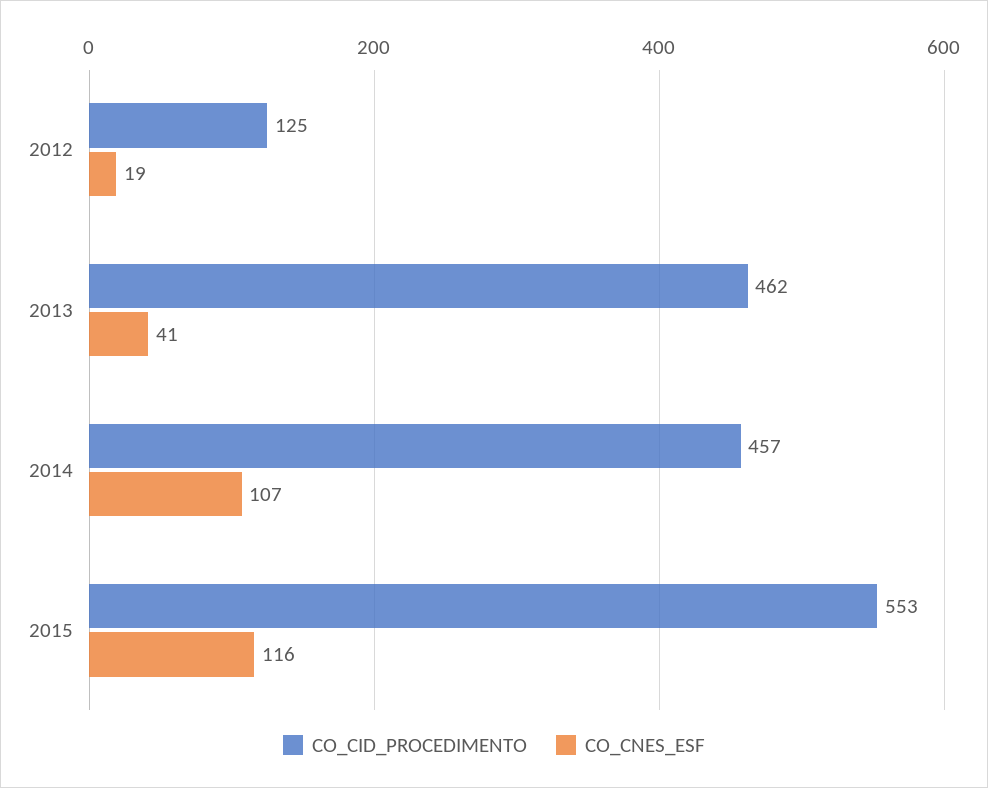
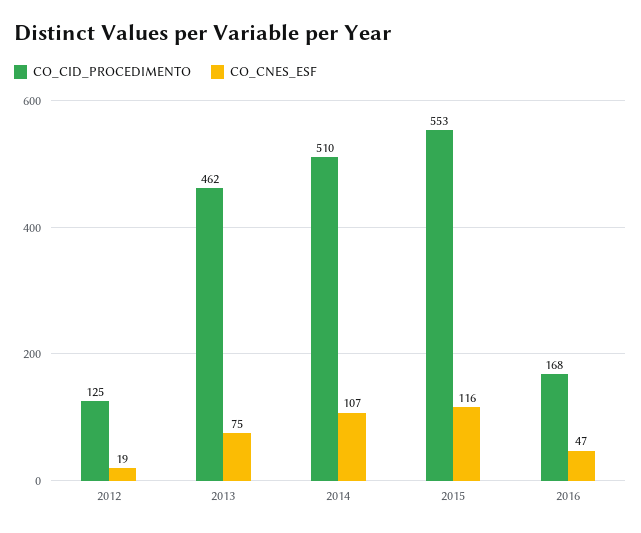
CO_CNES_ESF, 2013: 41 -> 75
CO_CID_PROCEDIMENTO, 2014: 457 -> 510
CO_CID_PROCEDIMENTO, 2016: none -> 168
CO_CNES_ESF, 2016: none -> 47

